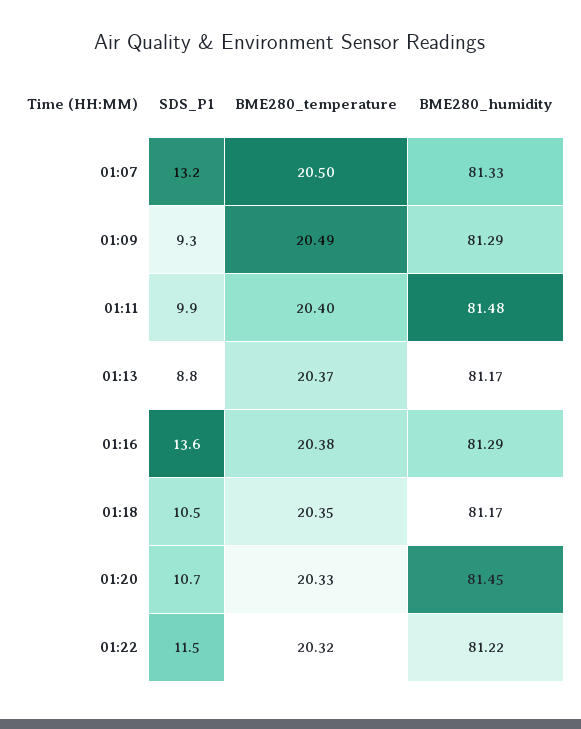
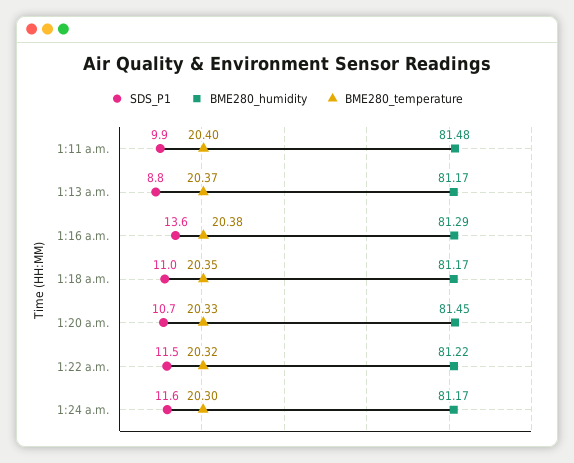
SDS_P1, 01:07: 13.2 -> none
BME280_temperature, 01:07: 20.5 -> none
BME280_humidity, 01:07: 81.33 -> none
SDS_P1, 01:09: 9.3 -> none
BME280_temperature, 01:09: 20.49 -> none
BME280_humidity, 01:09: 81.29 -> none
SDS_P1, 01:18: 10.5 -> 11
SDS_P1, 1:24 a.m.: none -> 11.6
BME280_humidity, 1:24 a.m.: none -> 81.17
BME280_temperature, 1:24 a.m.: none -> 20.3

